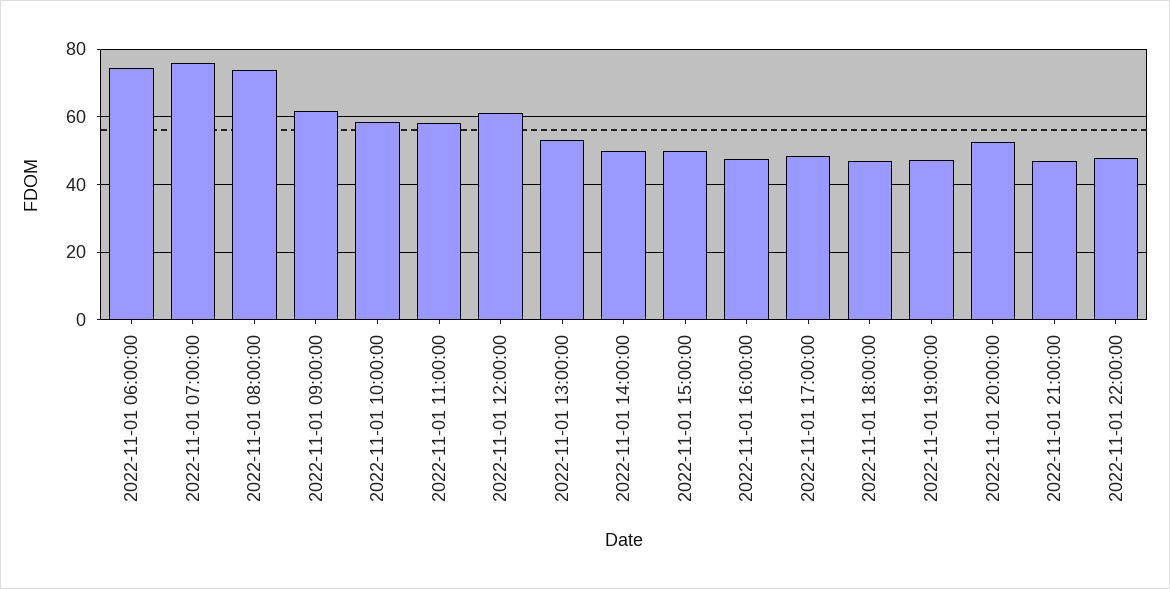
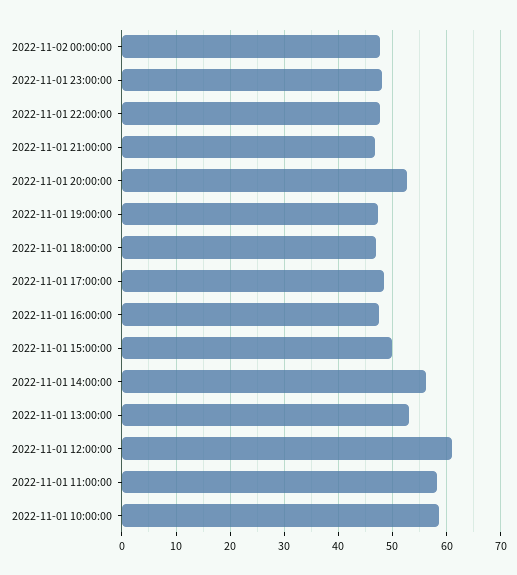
2022-11-01 06:00:00: 74 -> none
2022-11-01 07:00:00: 76 -> none
2022-11-01 08:00:00: 74 -> none
2022-11-01 09:00:00: 62 -> none
2022-11-01 14:00:00: 50 -> 56
2022-11-02 00:00:00: none -> 48
2022-11-01 23:00:00: none -> 48

